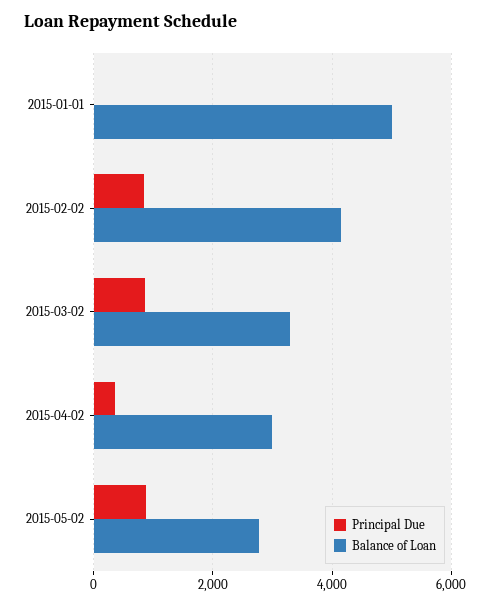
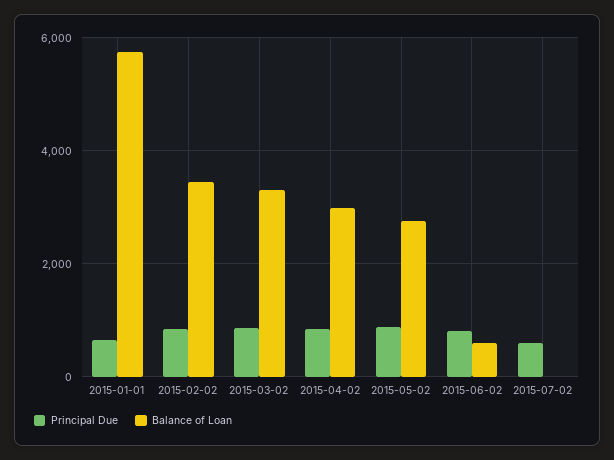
Principal Due, 2015-01-01: 0 -> 600
Balance of Loan, 2015-01-01: 5000 -> 5800
Balance of Loan, 2015-02-02: 4200 -> 3400
Principal Due, 2015-04-02: 400 -> 800
Principal Due, 2015-06-02: none -> 800
Balance of Loan, 2015-06-02: none -> 600
Principal Due, 2015-07-02: none -> 600
Balance of Loan, 2015-07-02: none -> 0

